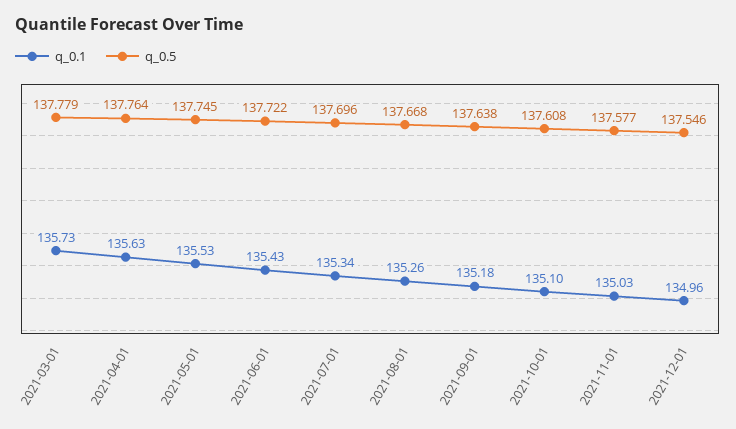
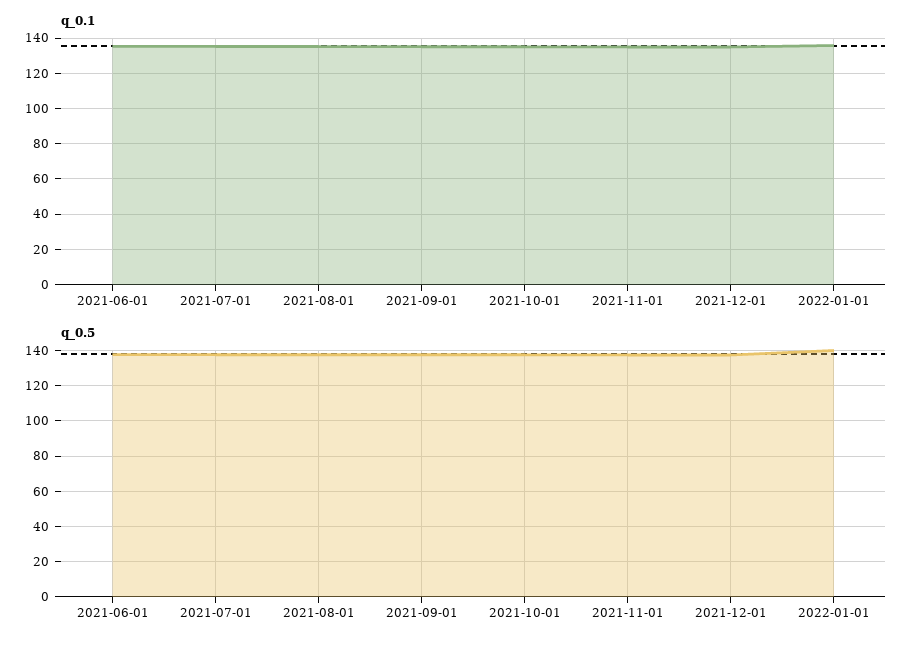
q_0.1, 2021-03-01: 135.73 -> none
q_0.5, 2021-03-01: 137.779 -> none
q_0.1, 2021-04-01: 135.63 -> none
q_0.5, 2021-04-01: 137.764 -> none
q_0.1, 2021-05-01: 135.53 -> none
q_0.5, 2021-05-01: 137.745 -> none
q_0.1, 2022-01-01: none -> 135
q_0.5, 2022-01-01: none -> 140

